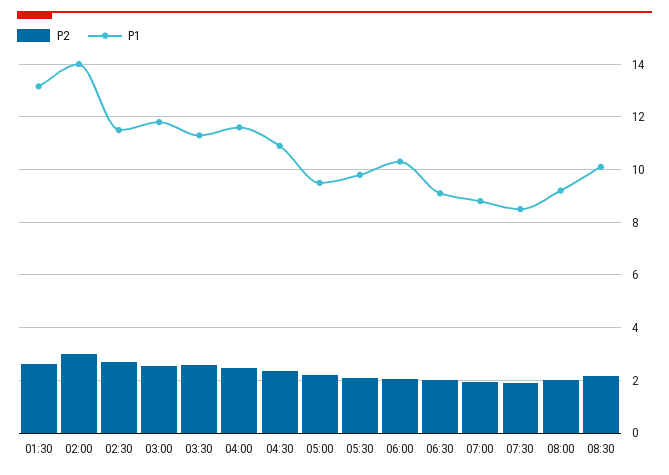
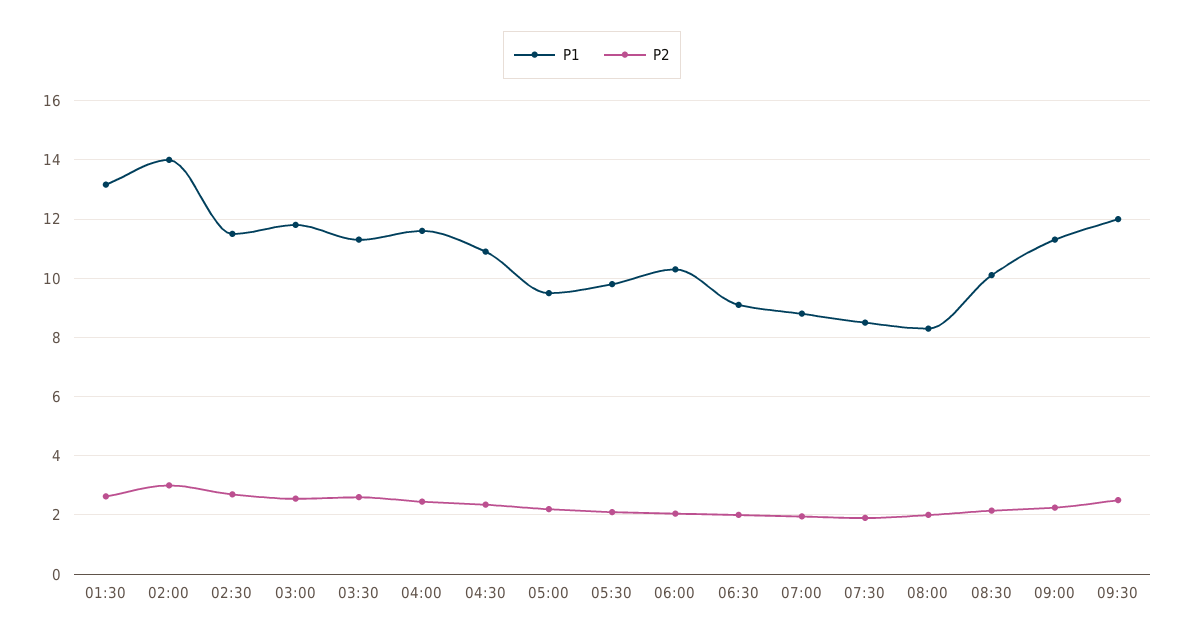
P1, 08:00: 9.25 -> 8.25
P1, 09:00: none -> 11.25
P2, 09:00: none -> 2.25
P1, 09:30: none -> 12
P2, 09:30: none -> 2.5

